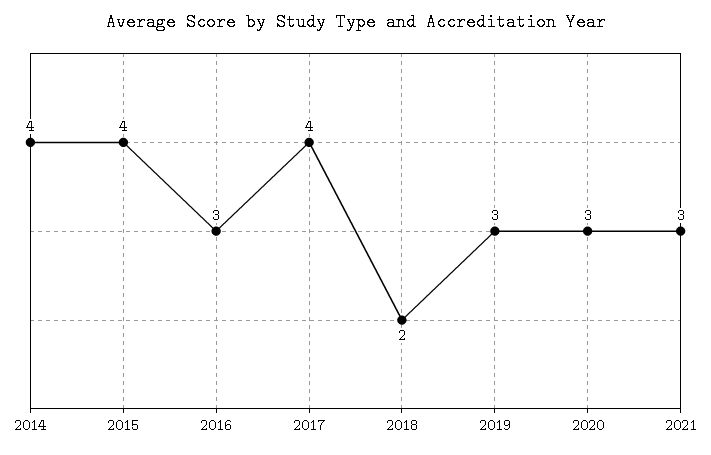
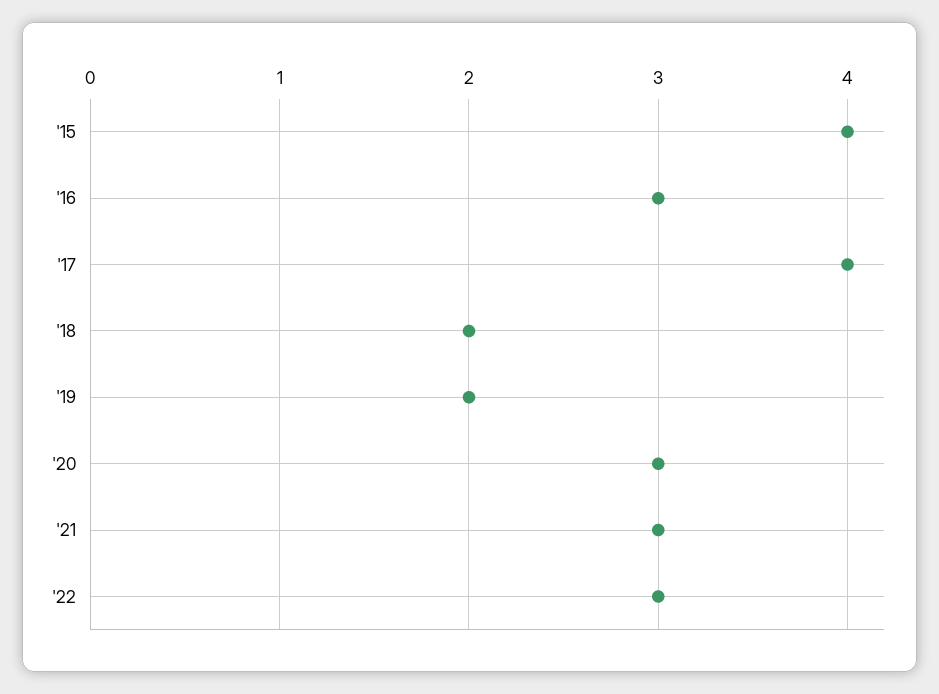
2014: 4 -> none
2019: 3 -> 2
'22: none -> 3

